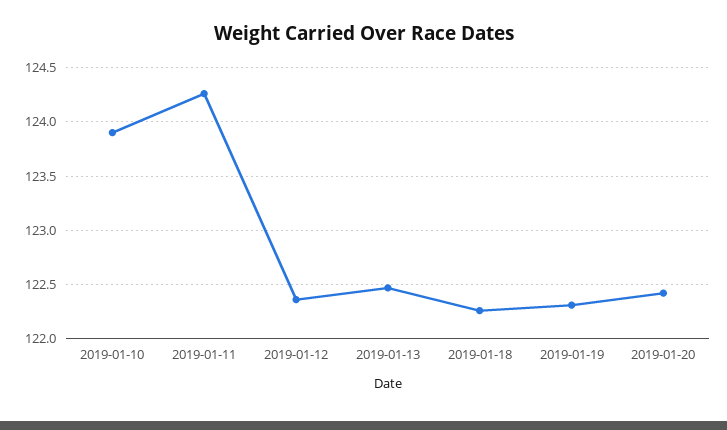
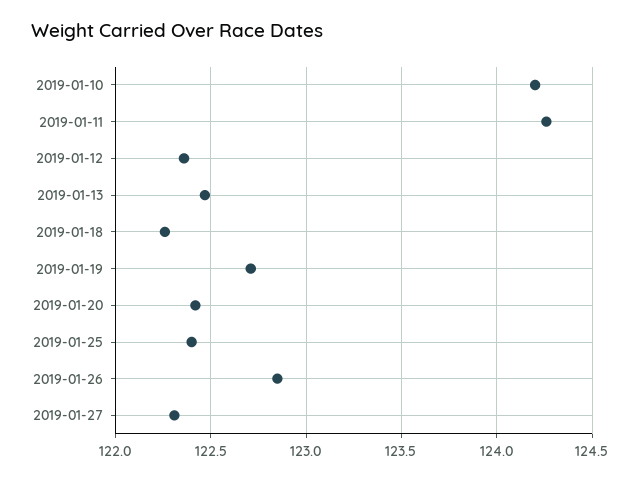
2019-01-10: 123.9 -> 124.2
2019-01-19: 122.3 -> 122.7
2019-01-25: none -> 122.4
2019-01-26: none -> 122.85
2019-01-27: none -> 122.3

